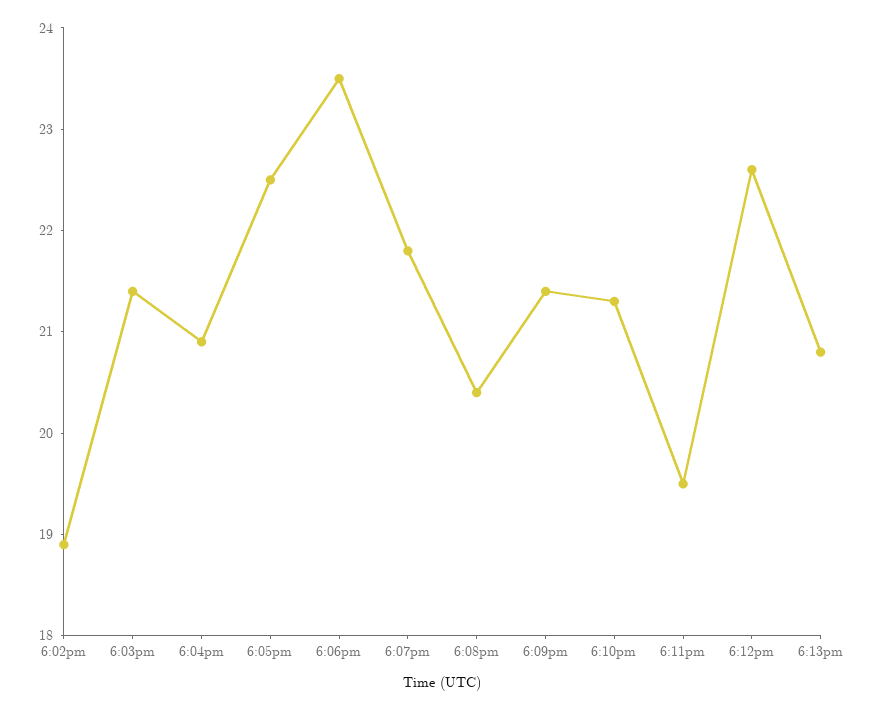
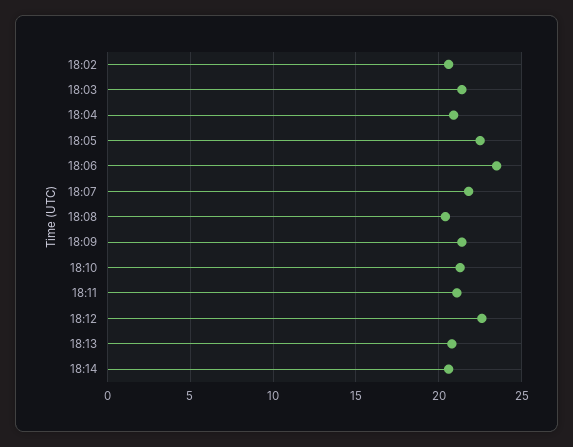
6:02pm: 18.9 -> 20.5
6:11pm: 19.5 -> 21
18:14: none -> 20.5

